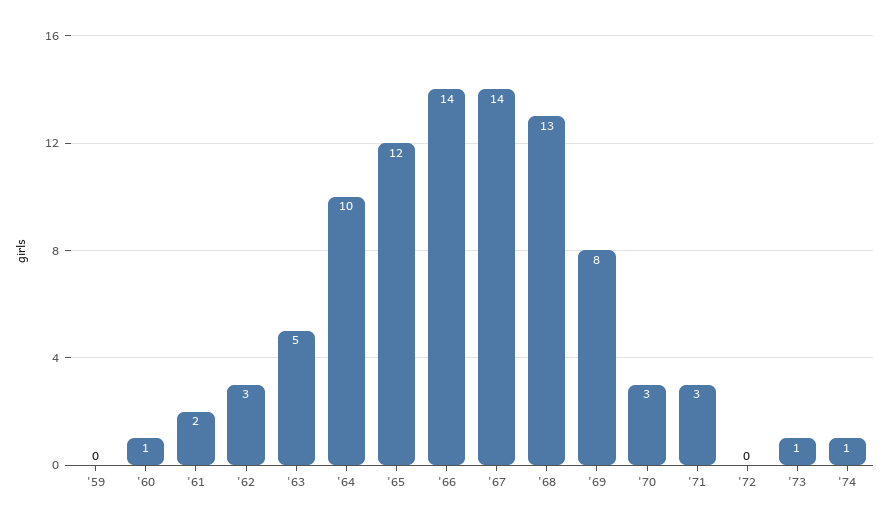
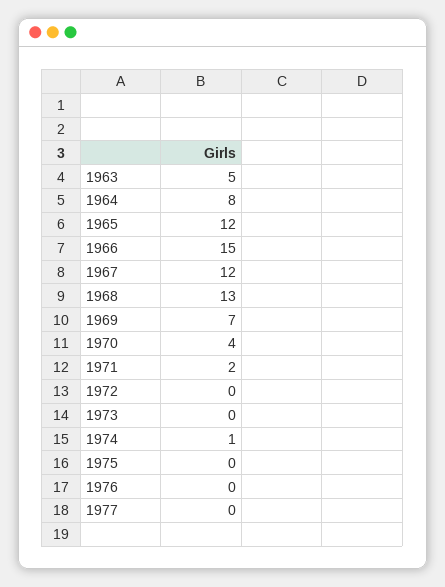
'59: 0 -> none
'60: 1 -> none
'61: 2 -> none
'62: 3 -> none
'64: 10 -> 8
'66: 14 -> 15
'67: 14 -> 12
'69: 8 -> 7
'70: 3 -> 4
'71: 3 -> 2
'73: 1 -> 0
1975: none -> 0
1976: none -> 0
1977: none -> 0

